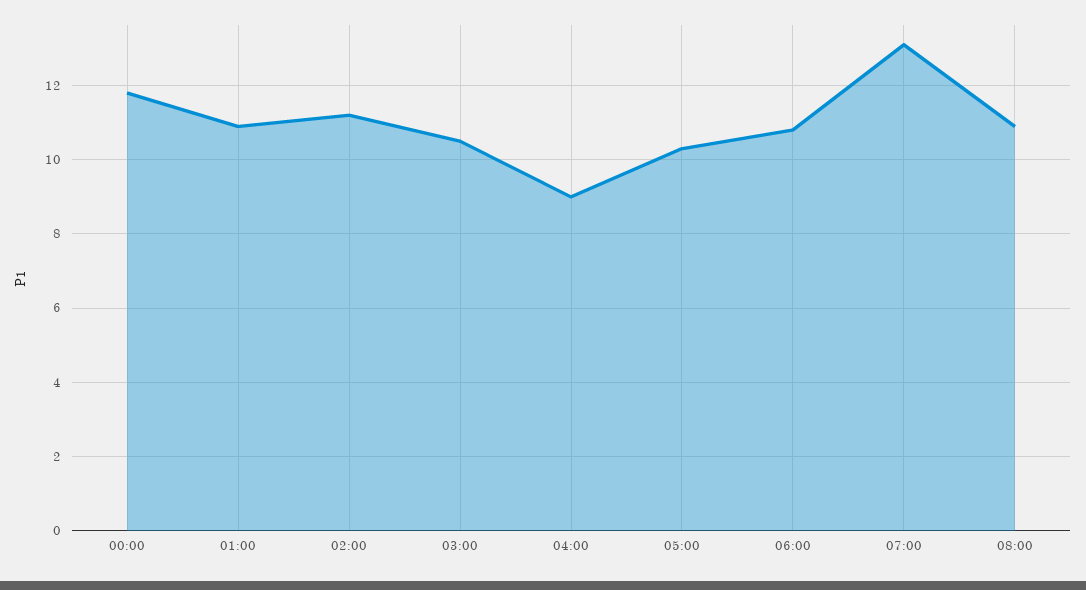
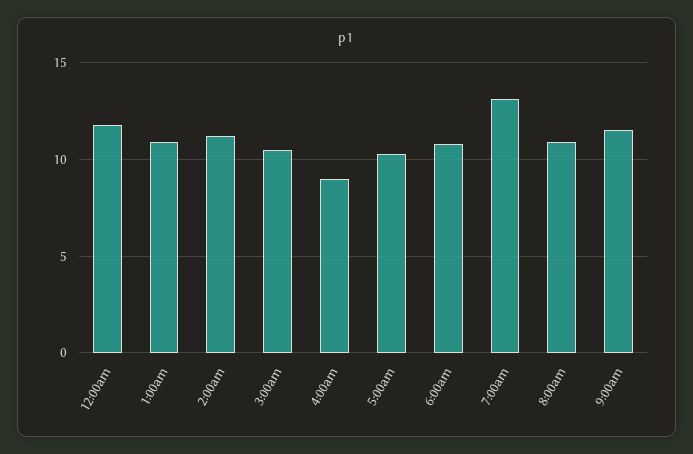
9:00am: none -> 11.5

